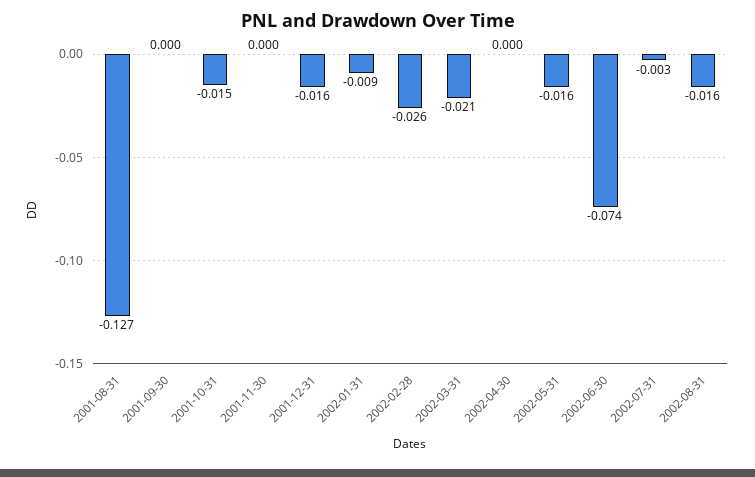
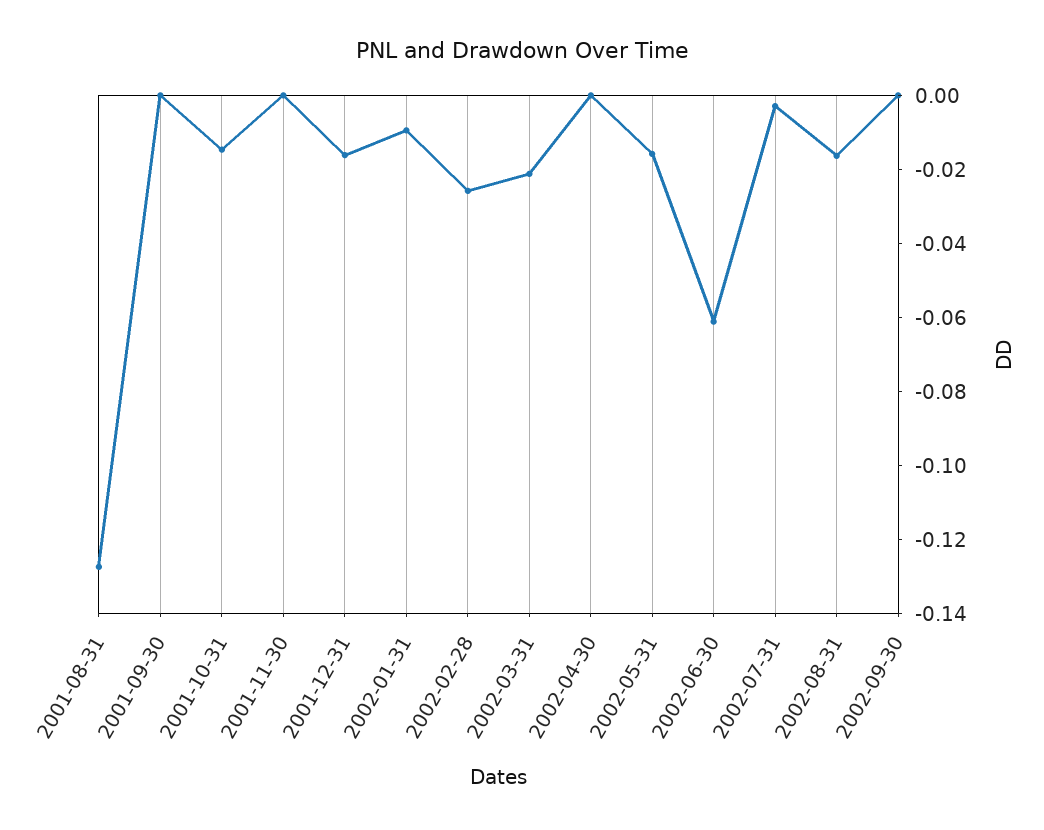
2002-06-30: -0.074 -> -0.06
2002-09-30: none -> 0

